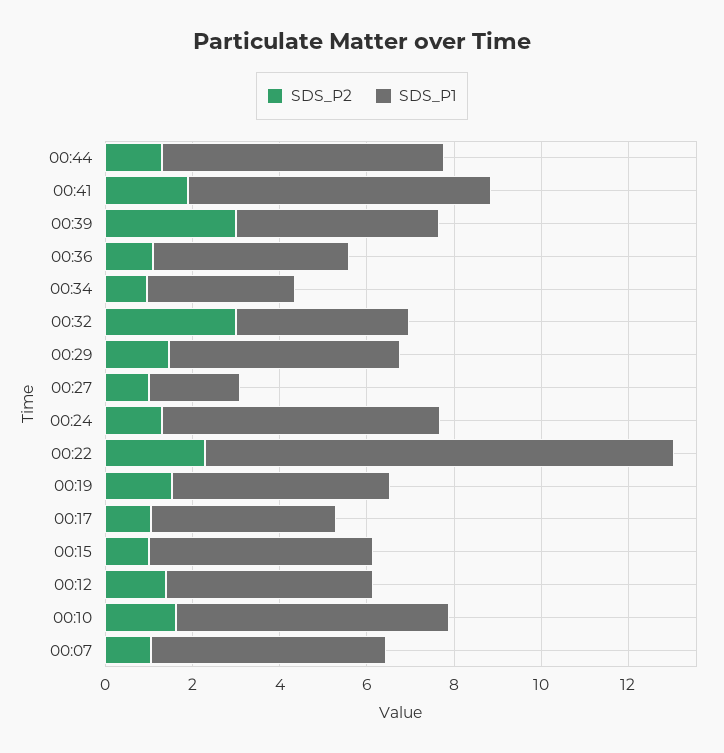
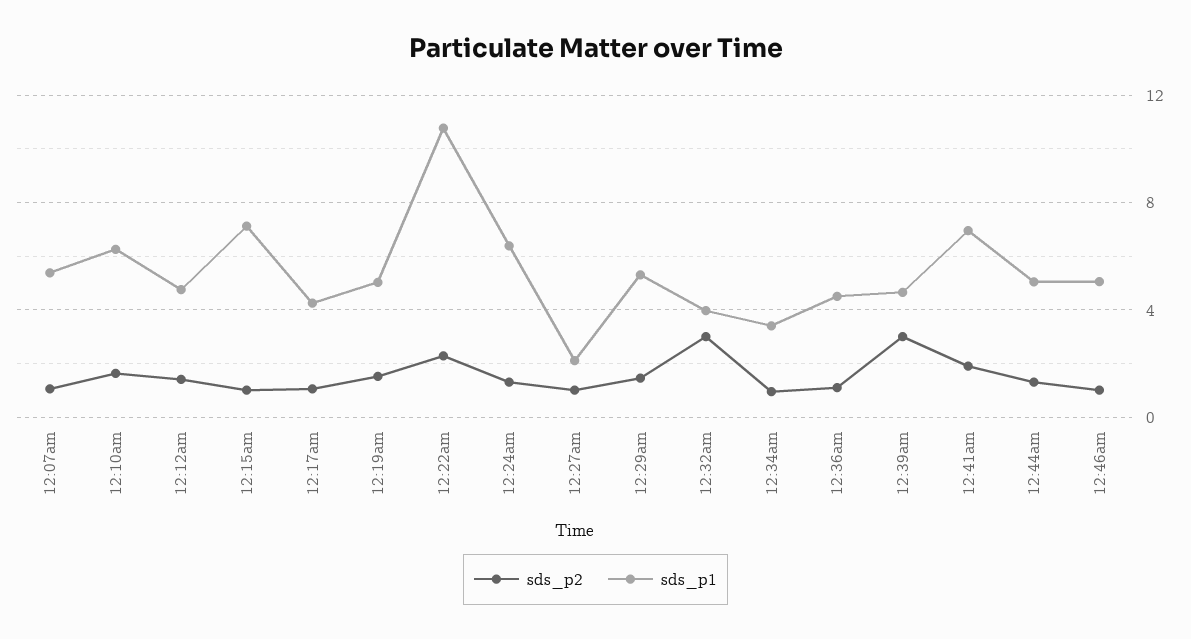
SDS_P1, 00:44: 6.5 -> 5
SDS_P1, 00:15: 5 -> 7
SDS_P2, 12:46am: none -> 1
SDS_P1, 12:46am: none -> 5

